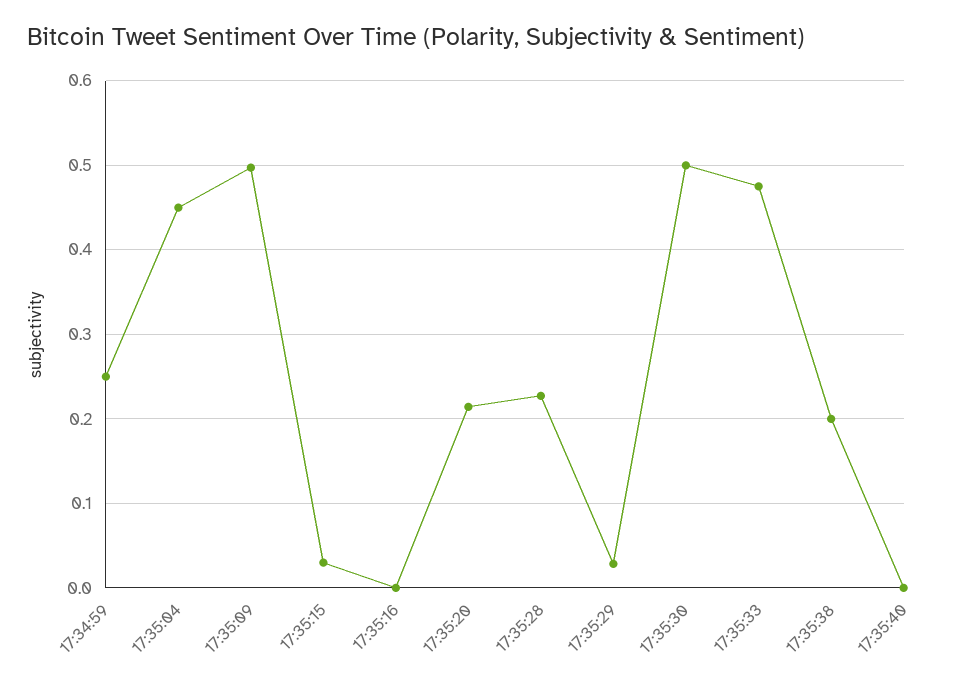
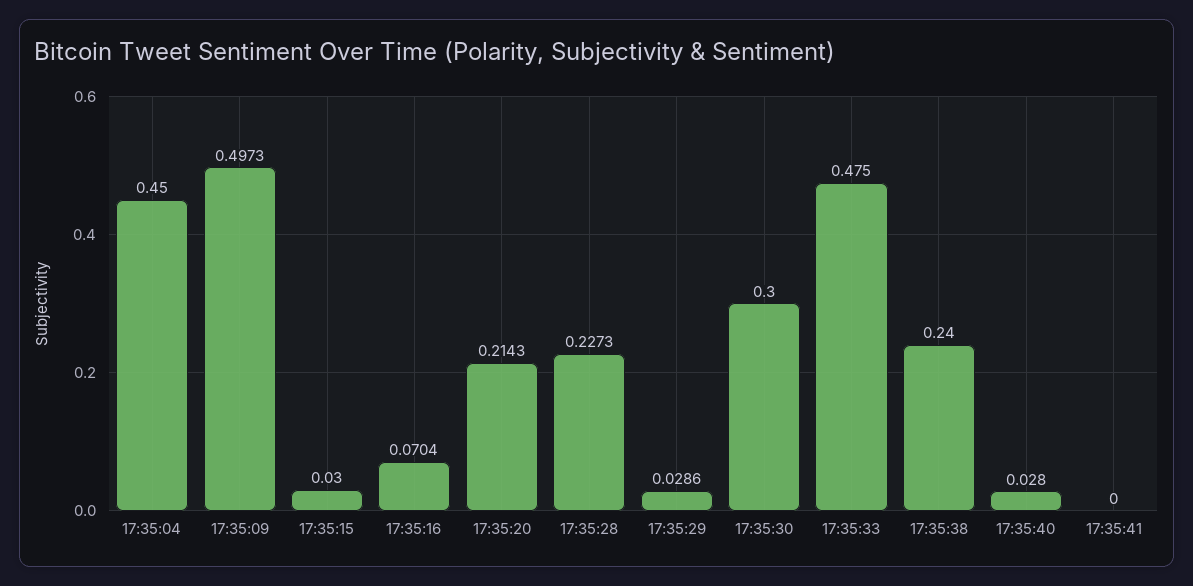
17:34:59: 0.25 -> none
17:35:16: 0 -> 0.0704
17:35:30: 0.5 -> 0.3
17:35:38: 0.2 -> 0.24
17:35:40: 0 -> 0.028
17:35:41: none -> 0

